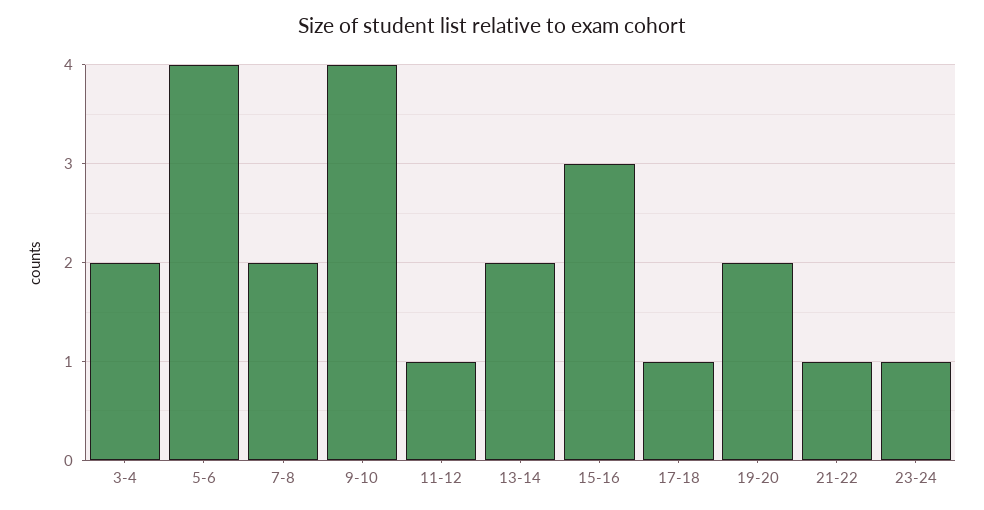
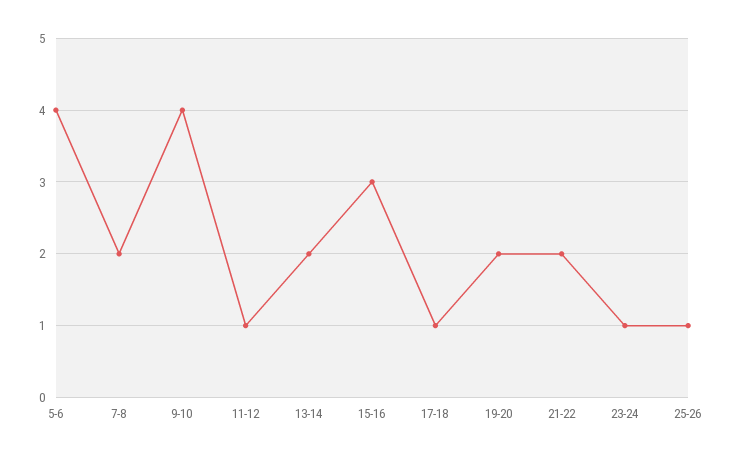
3-4: 2 -> none
21-22: 1 -> 2
25-26: none -> 1

